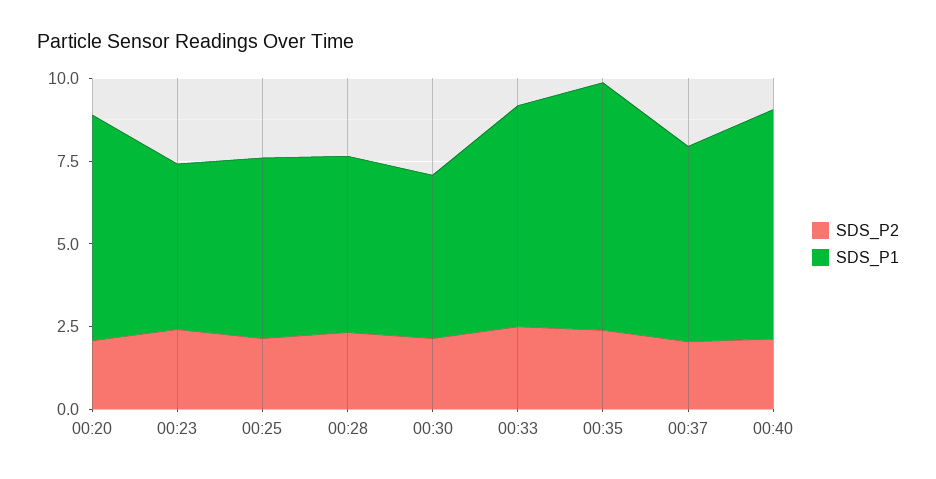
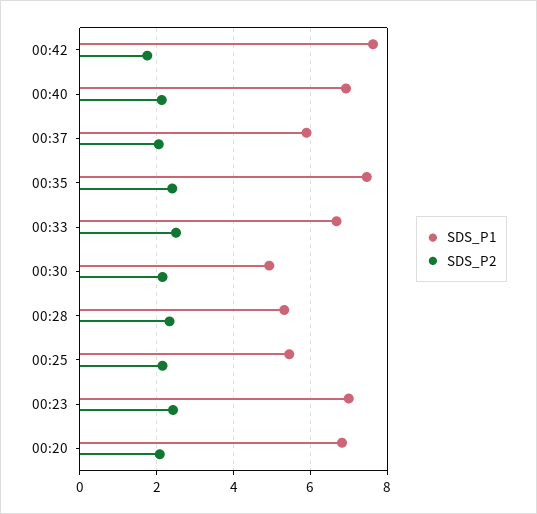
SDS_P1, 00:23: 5 -> 7
SDS_P1, 00:42: none -> 7.6
SDS_P2, 00:42: none -> 1.8

